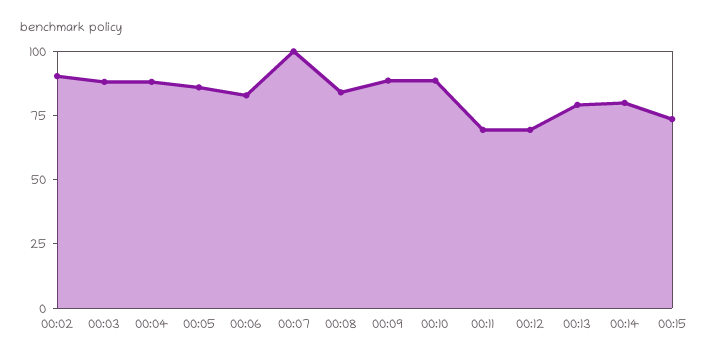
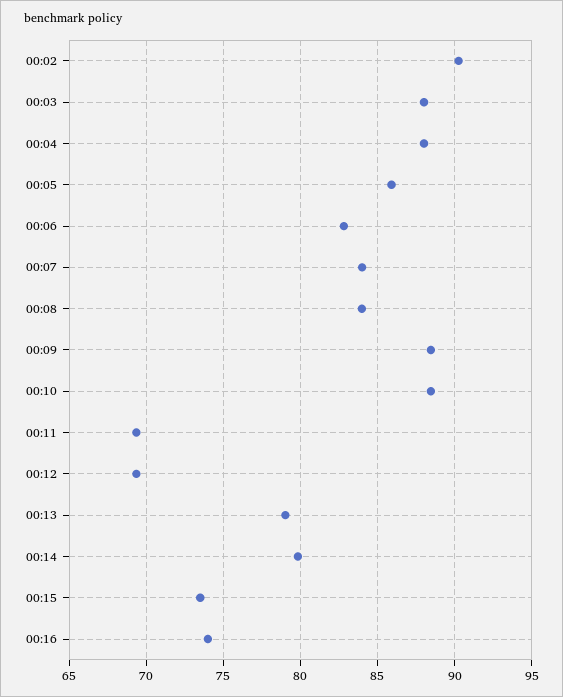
00:07: 100 -> 84
00:16: none -> 74

